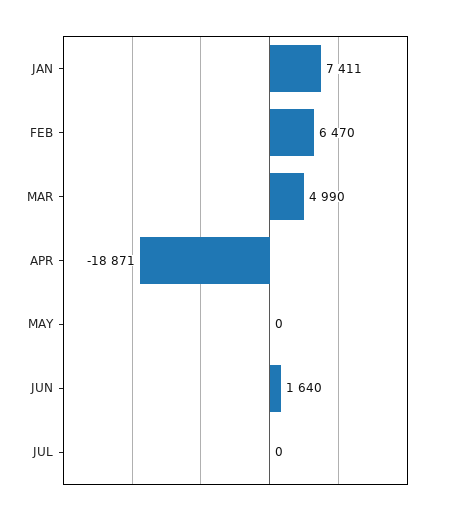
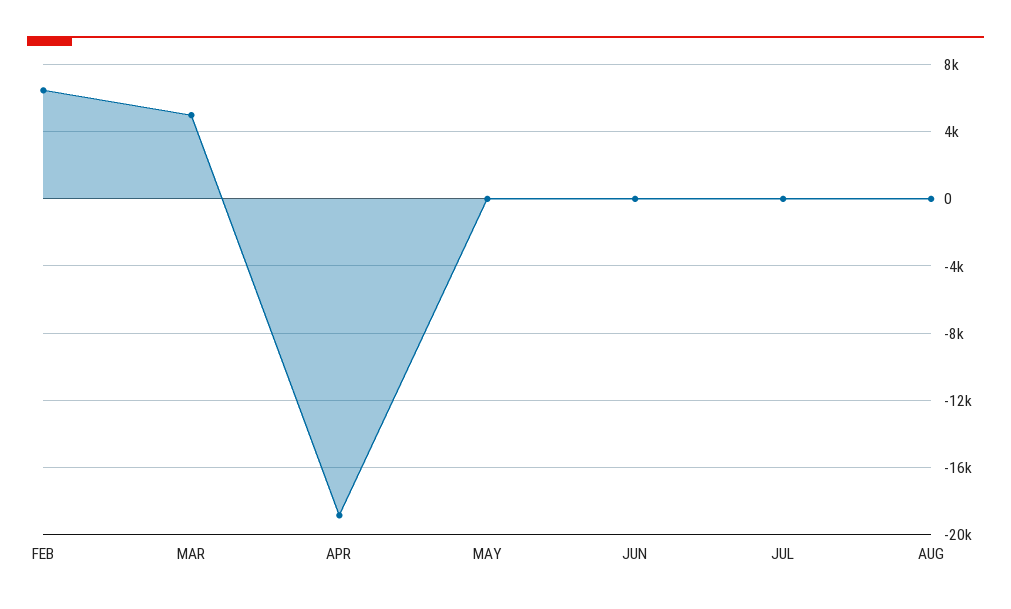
JAN: 7411 -> none
JUN: 1640 -> 0
AUG: none -> 0

